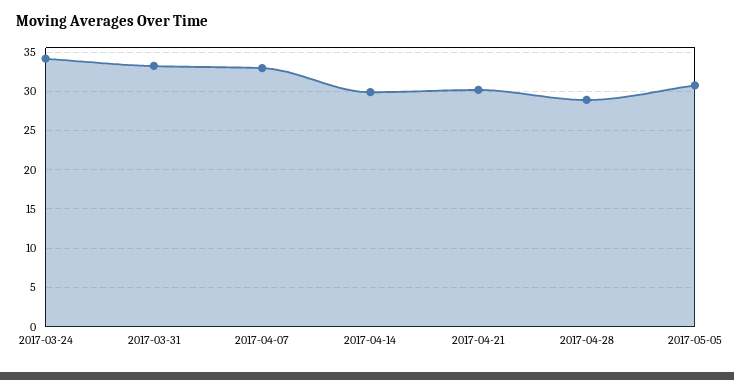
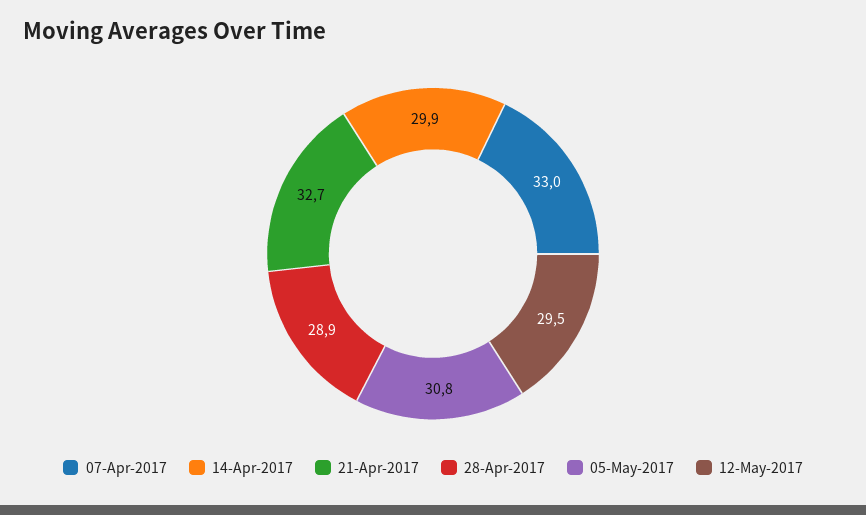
2017-03-24: 34 -> none
2017-03-31: 33 -> none
2017-04-21: 30 -> 32.7
12-May-2017: none -> 29.5

